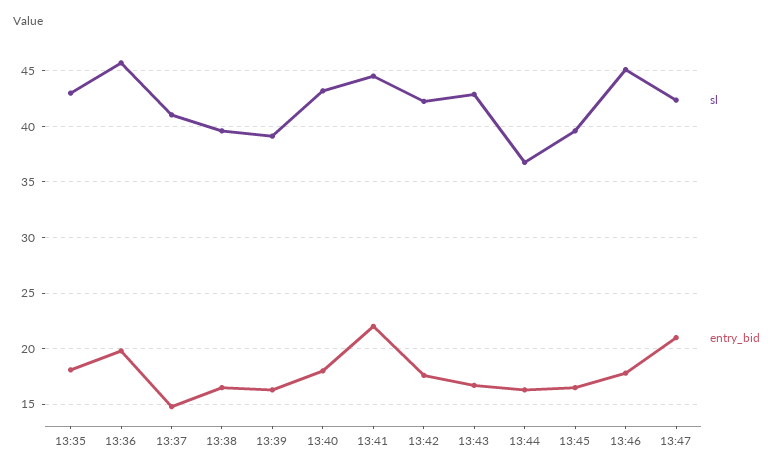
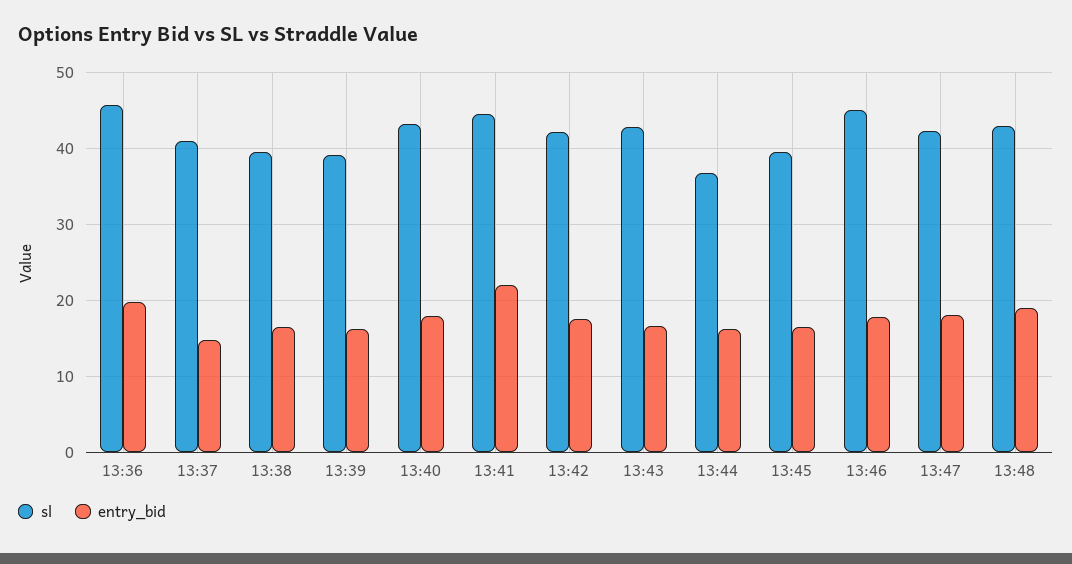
sl, 13:35: 43 -> none
entry_bid, 13:35: 18 -> none
entry_bid, 13:47: 21 -> 18
sl, 13:48: none -> 43
entry_bid, 13:48: none -> 19

